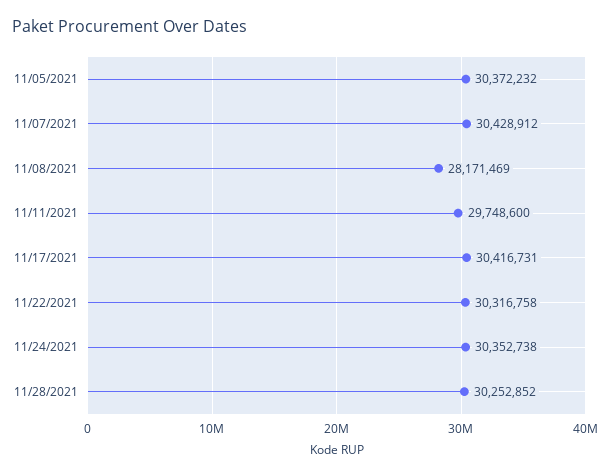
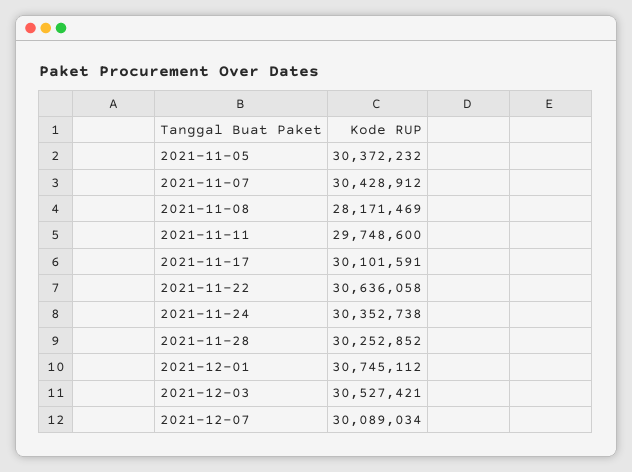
11/17/2021: 30416731 -> 30101591
11/22/2021: 30316758 -> 30636058
2021-12-01: none -> 30745112
2021-12-03: none -> 30527421
2021-12-07: none -> 30089034

